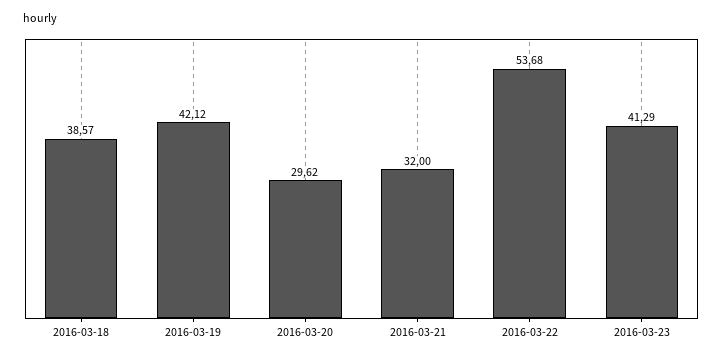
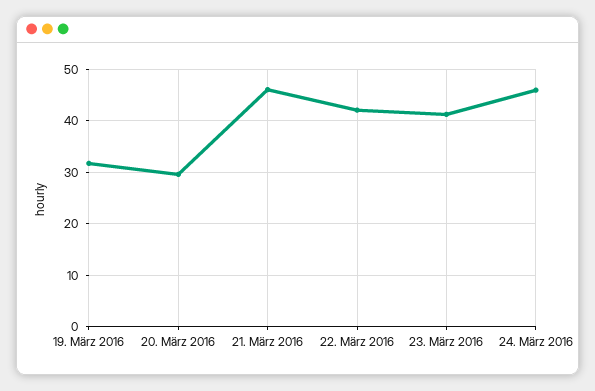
2016-03-18: 38.57 -> none
2016-03-19: 42.12 -> 32
2016-03-21: 32 -> 46
2016-03-22: 53.68 -> 42
24. März 2016: none -> 46

